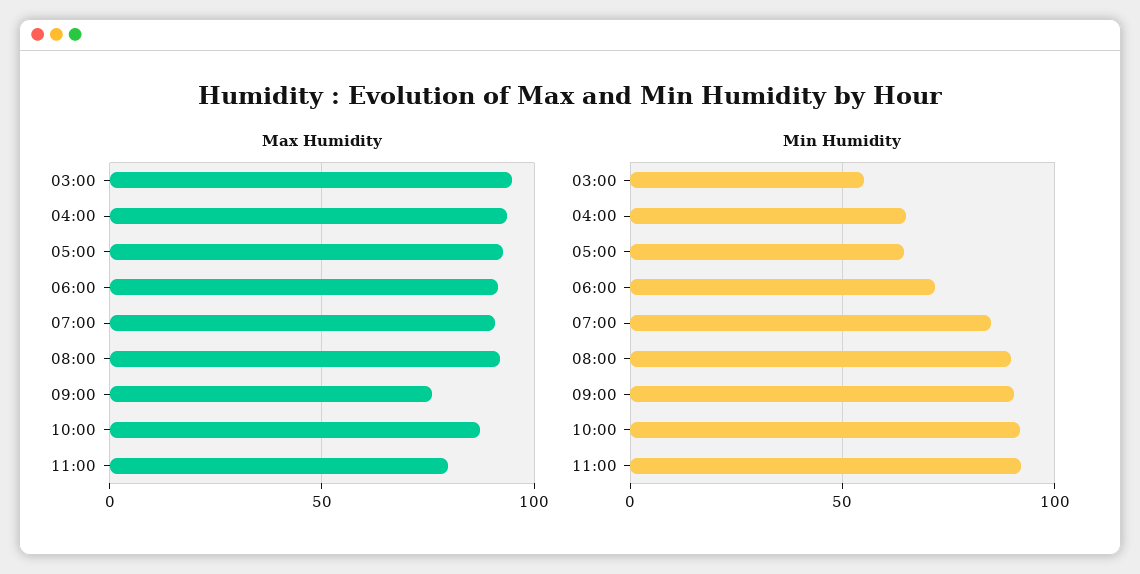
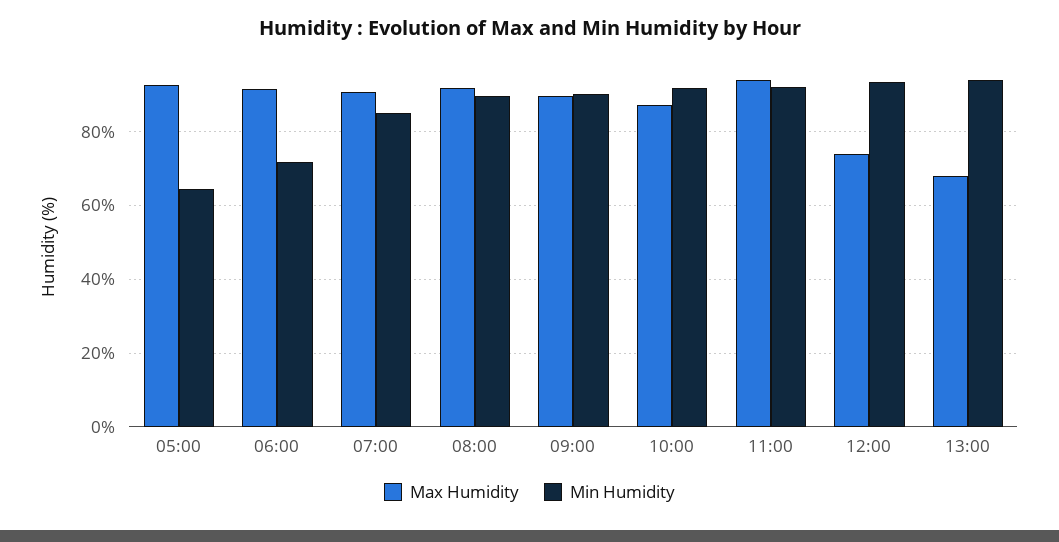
Max Humidity, 03:00: 95 -> none
Max Humidity, 04:00: 95 -> none
Max Humidity, 09:00: 75 -> 90
Max Humidity, 11:00: 80 -> 94
Min Humidity, 03:00: 55 -> none
Min Humidity, 04:00: 65 -> none
Max Humidity, 12:00: none -> 74
Min Humidity, 12:00: none -> 94
Max Humidity, 13:00: none -> 68
Min Humidity, 13:00: none -> 94

